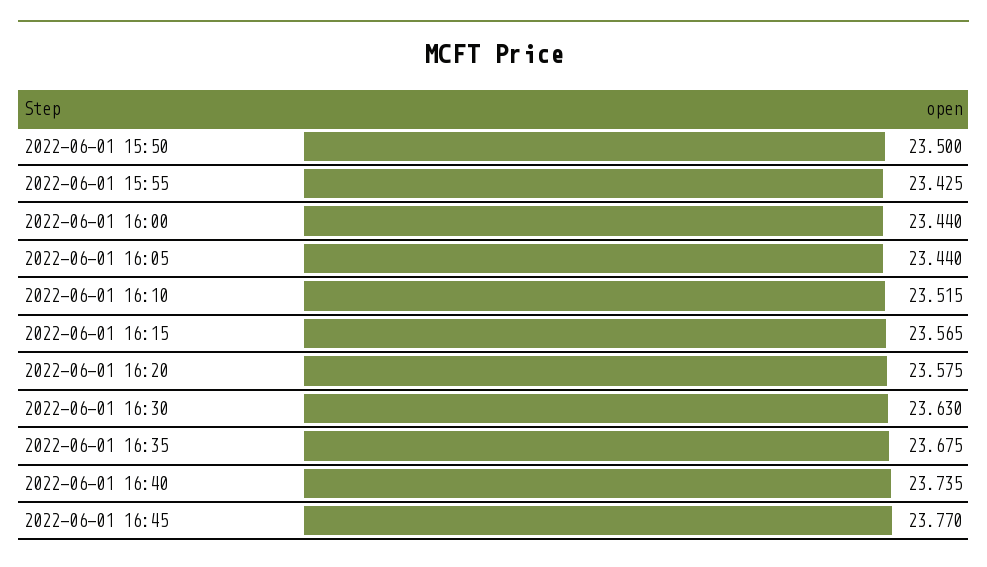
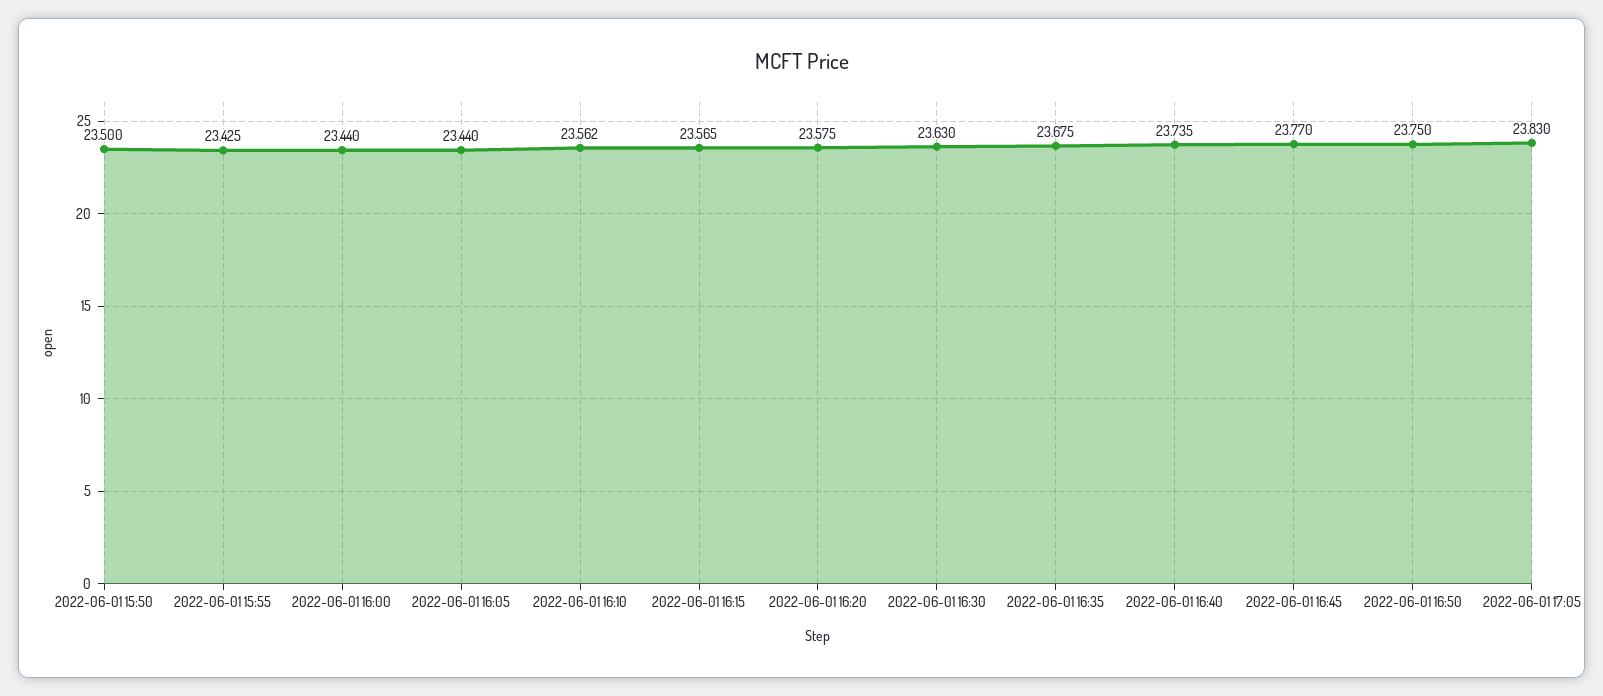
2022-06-01 16:10: 23.515 -> 23.562
2022-06-01 16:50: none -> 23.75
2022-06-01 17:05: none -> 23.83

